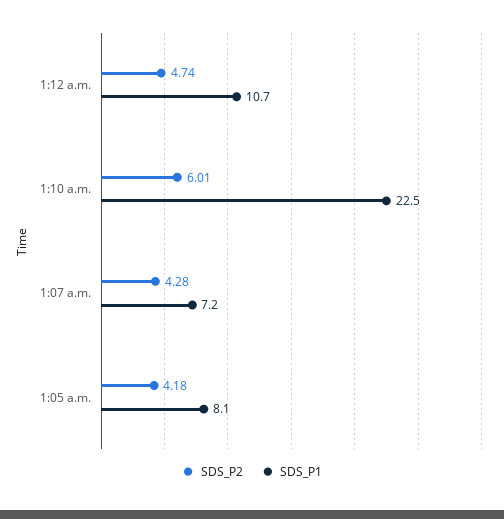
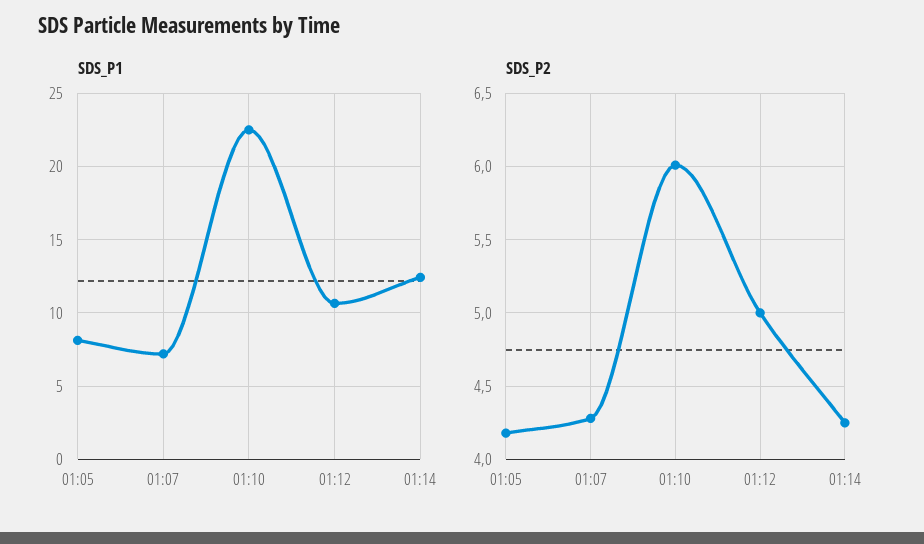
SDS_P2, 1:12 a.m.: 4.74 -> 5
SDS_P1, 01:14: none -> 12.5
SDS_P2, 01:14: none -> 4.25

